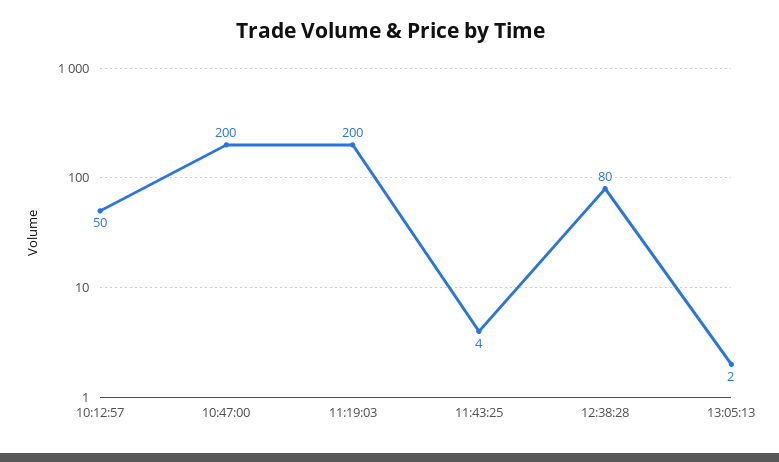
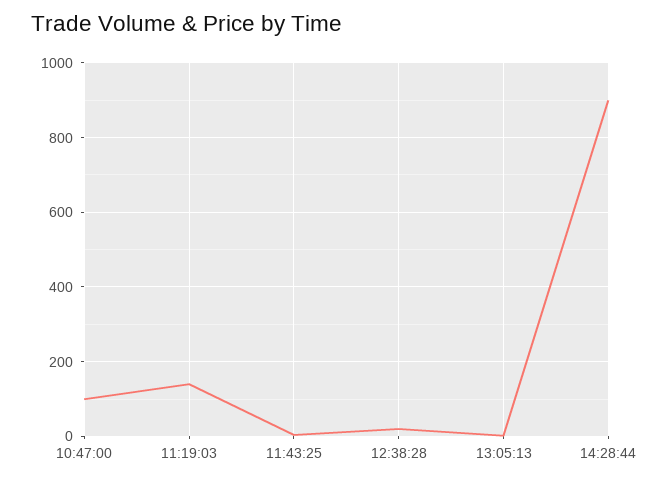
10:12:57: 50 -> none
10:47:00: 200 -> 100
11:19:03: 200 -> 140
12:38:28: 80 -> 20
14:28:44: none -> 900

